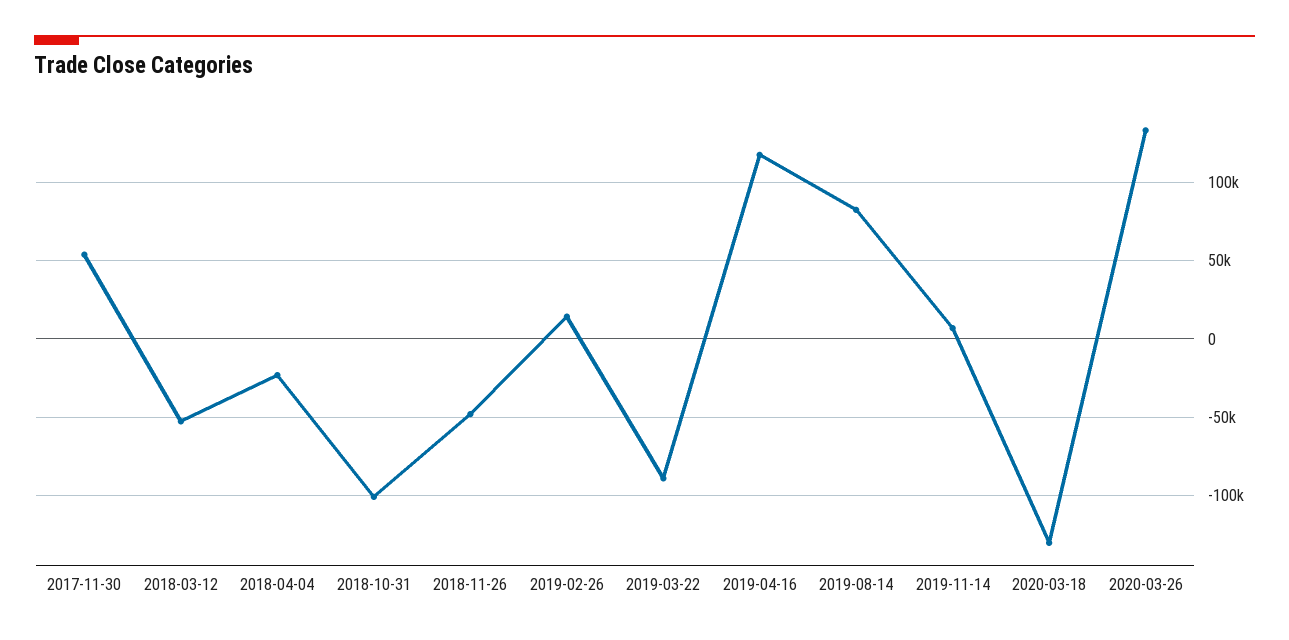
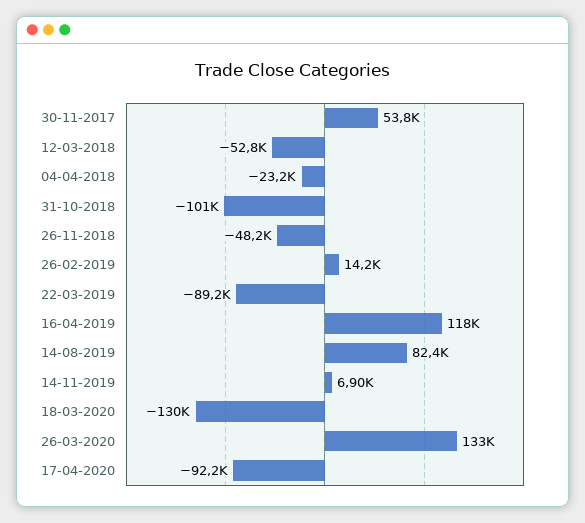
17-04-2020: none -> -92200

